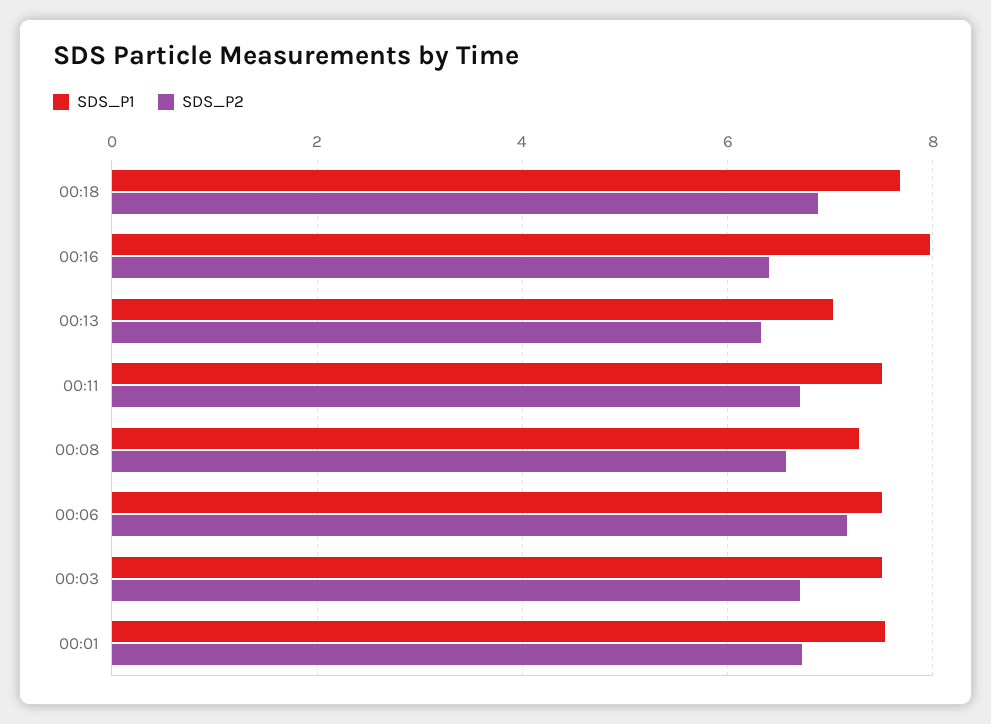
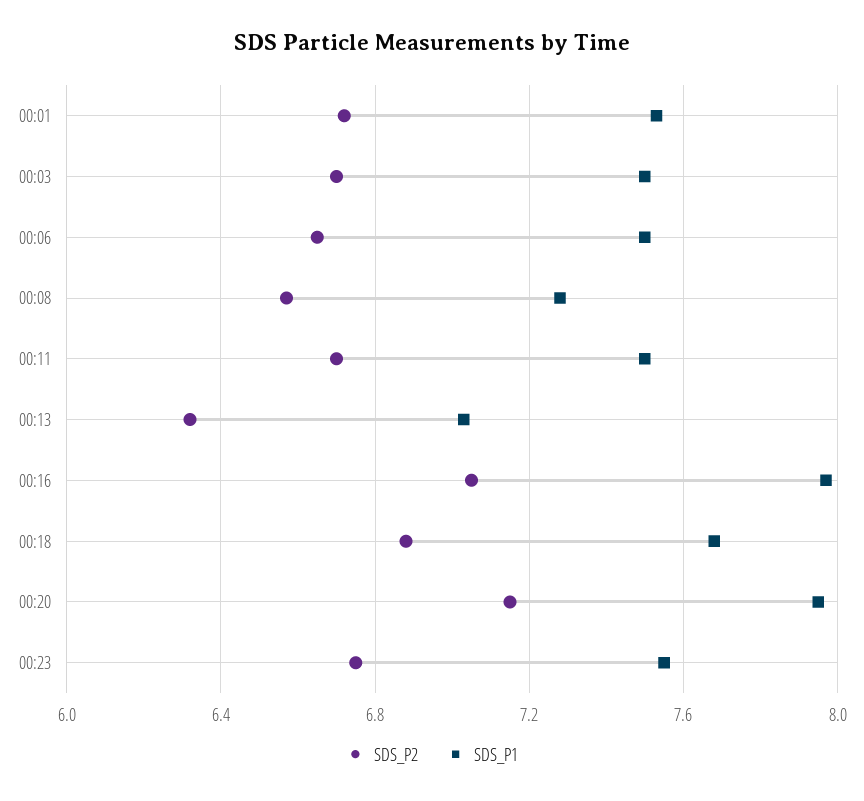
SDS_P2, 00:16: 6.4 -> 7.05
SDS_P2, 00:06: 7.2 -> 6.65
SDS_P2, 00:20: none -> 7.15
SDS_P1, 00:20: none -> 7.95
SDS_P2, 00:23: none -> 6.75
SDS_P1, 00:23: none -> 7.55

